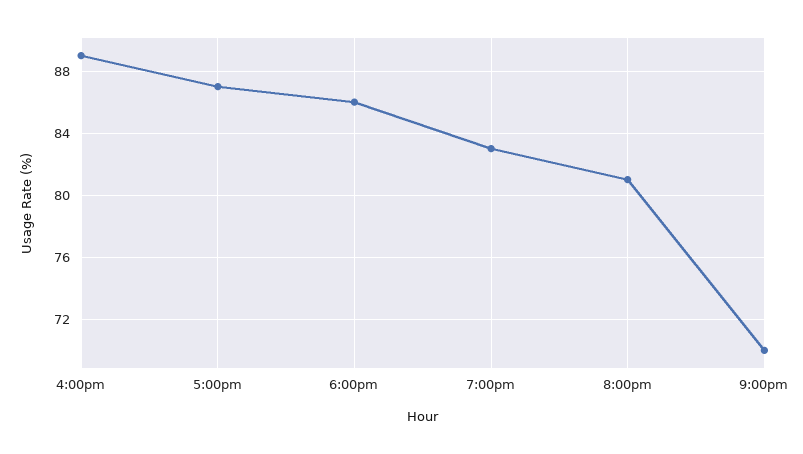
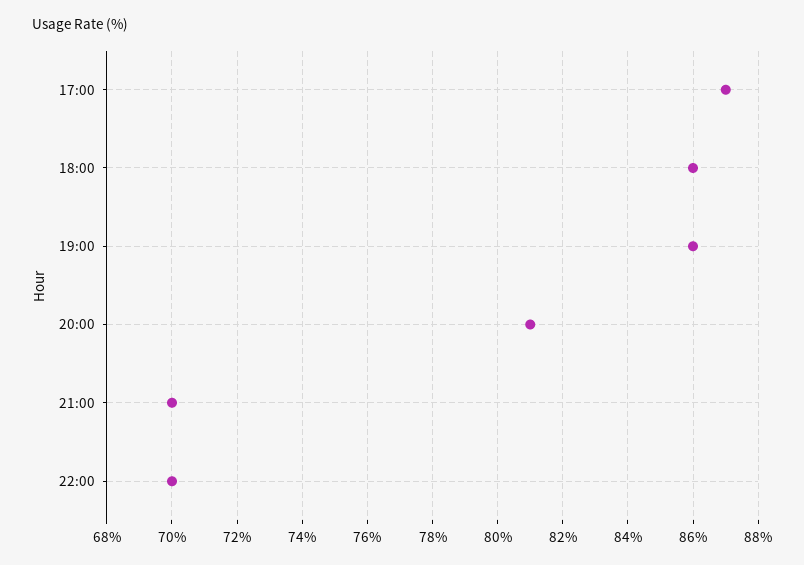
4:00pm: 89 -> none
7:00pm: 83 -> 86
22:00: none -> 70

